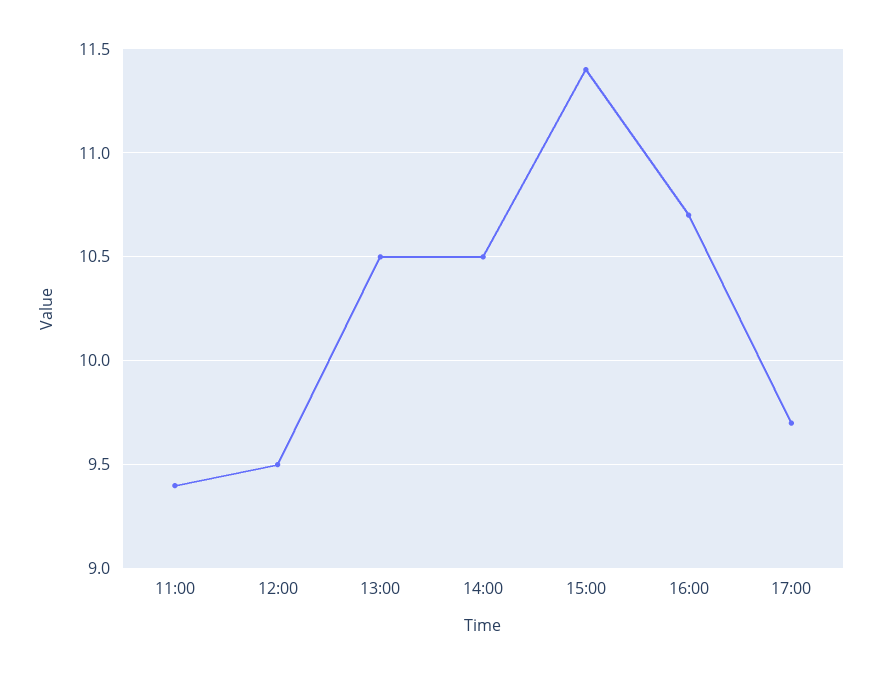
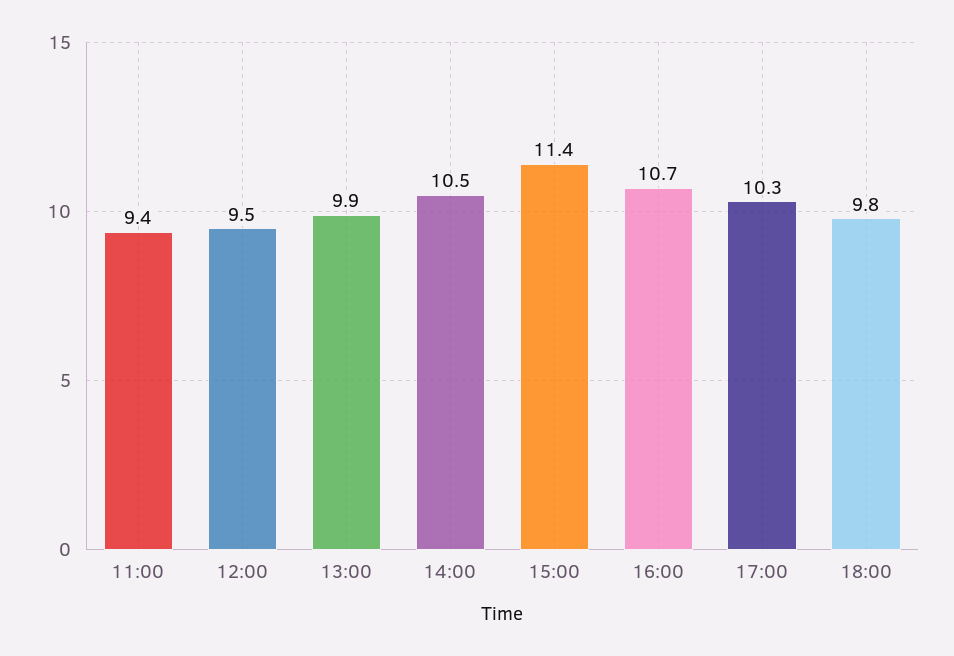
13:00: 10.5 -> 9.9
17:00: 9.7 -> 10.3
18:00: none -> 9.8

